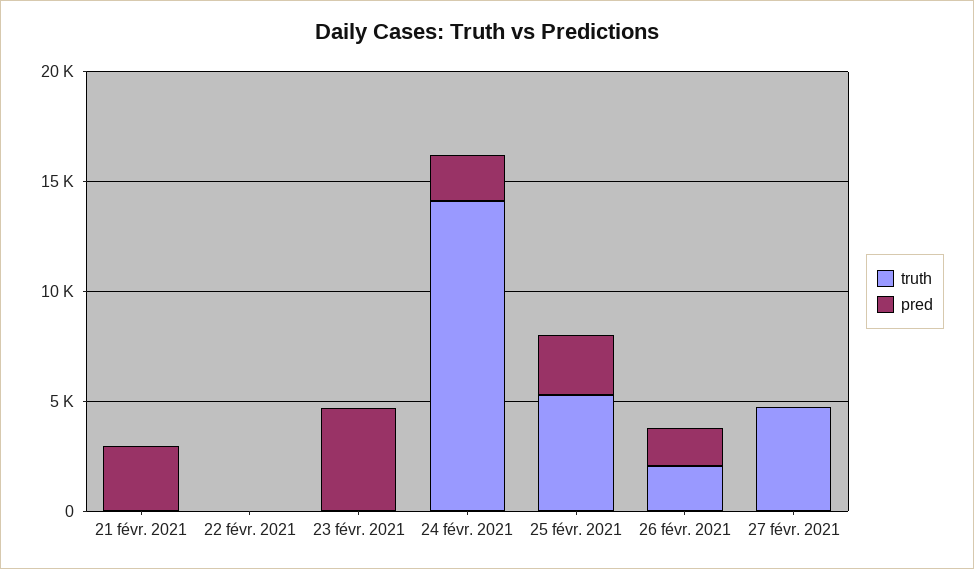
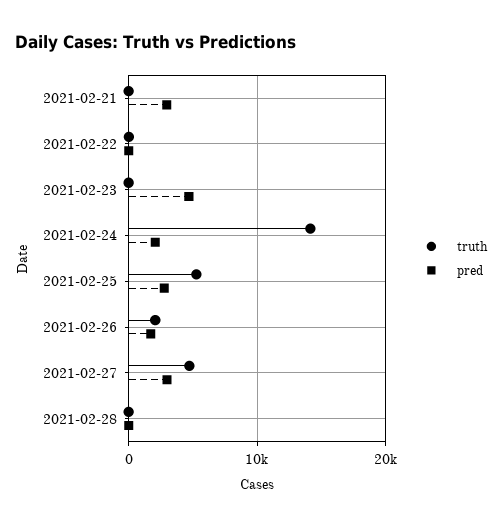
pred, 27 févr. 2021: 0 -> 3000
truth, 2021-02-28: none -> 0
pred, 2021-02-28: none -> 0

